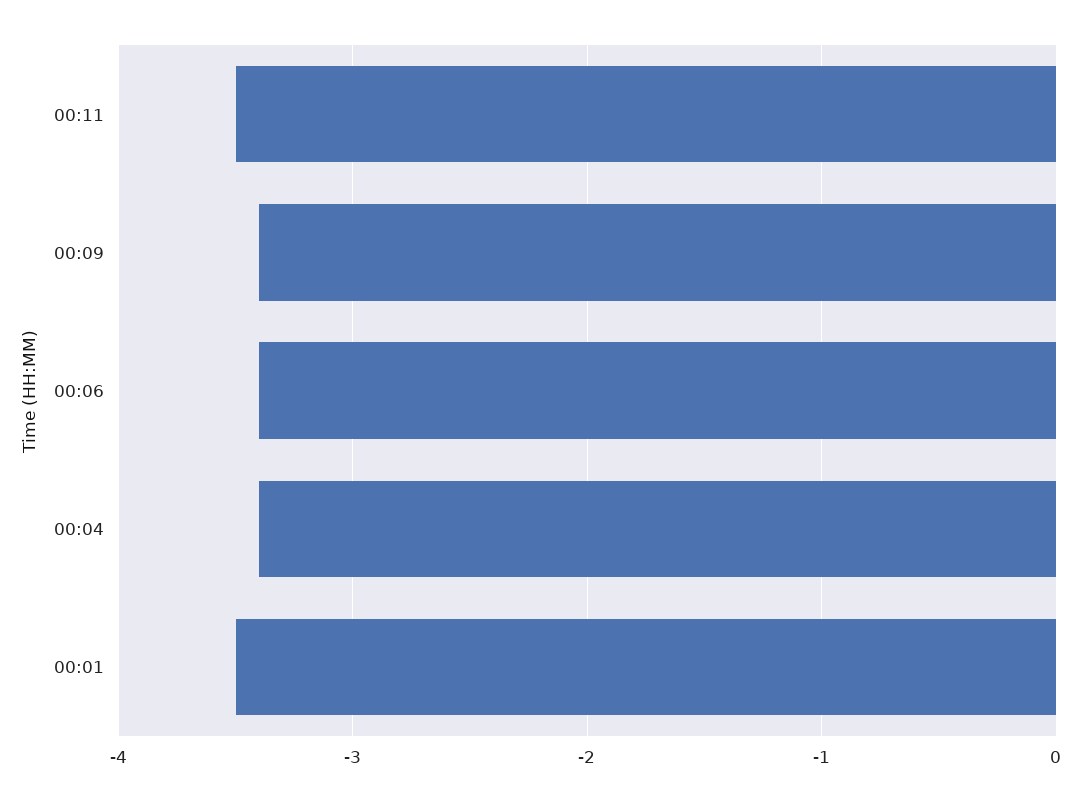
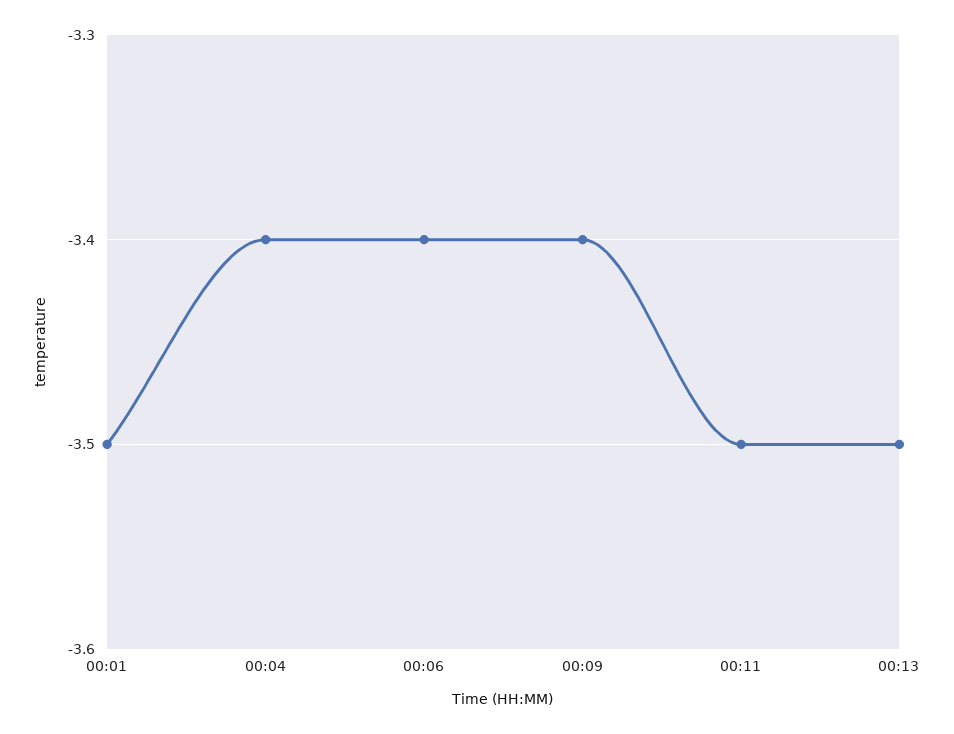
00:13: none -> -3.5

